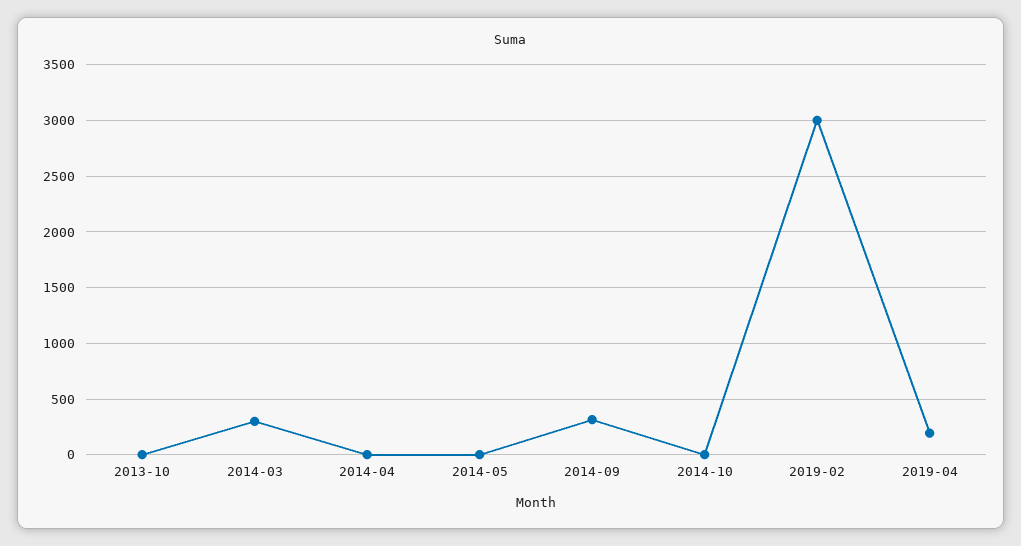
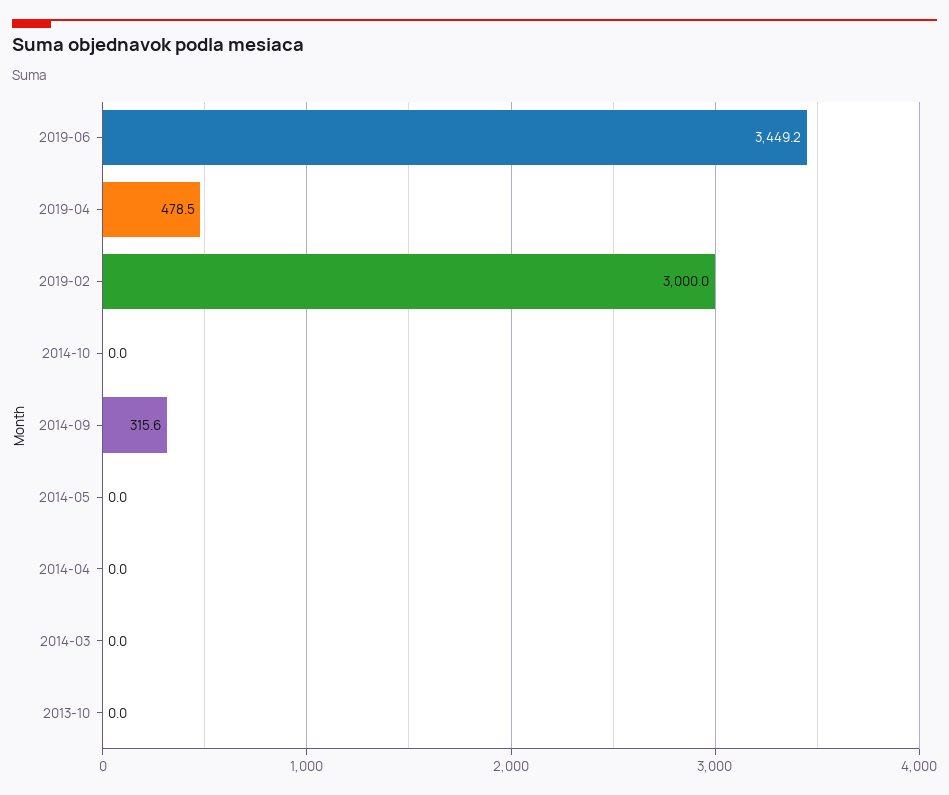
2014-03: 300 -> 0
2019-04: 200 -> 478.5
2019-06: none -> 3449.2

